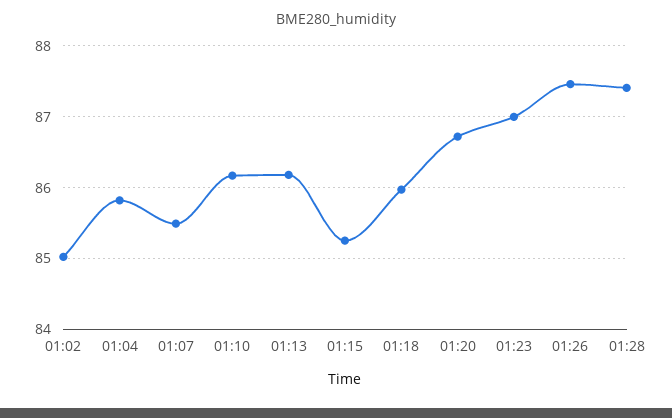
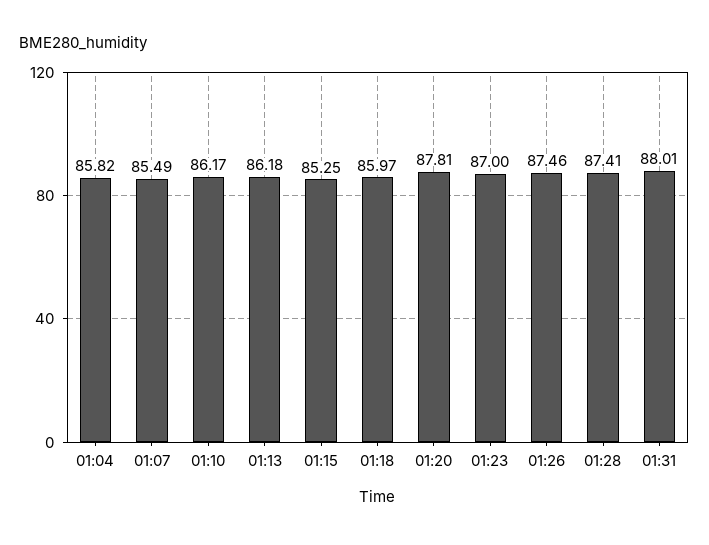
01:02: 85 -> none
01:20: 86.7 -> 87.81
01:31: none -> 88.01

